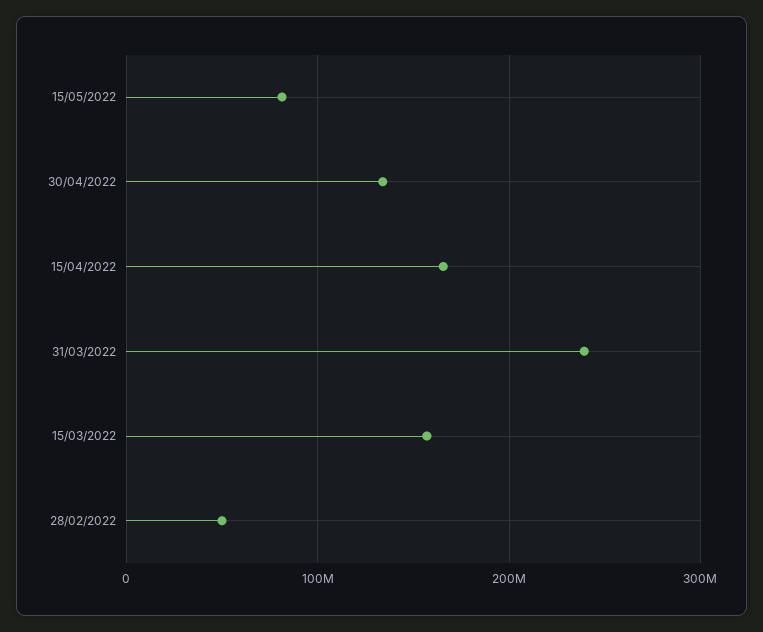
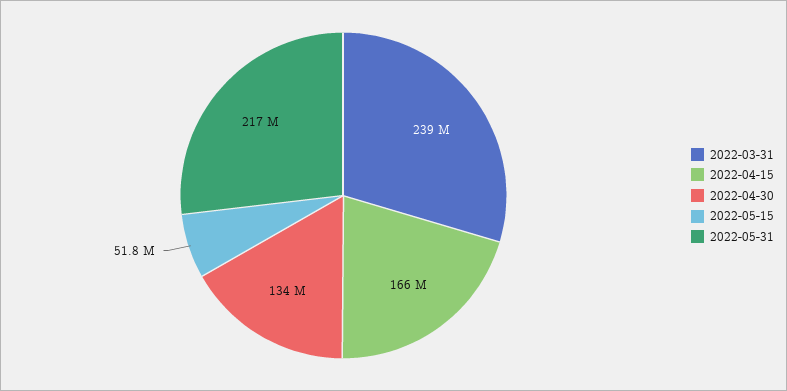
15/05/2022: 80000000 -> 51800000
15/03/2022: 160000000 -> none
28/02/2022: 50000000 -> none
2022-05-31: none -> 217000000

